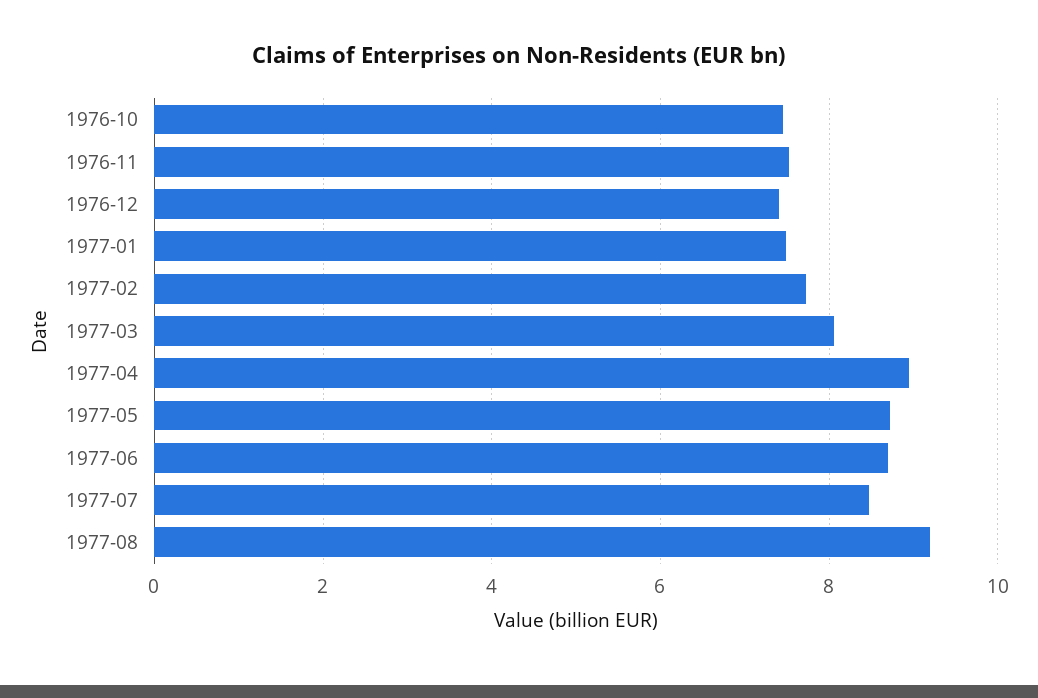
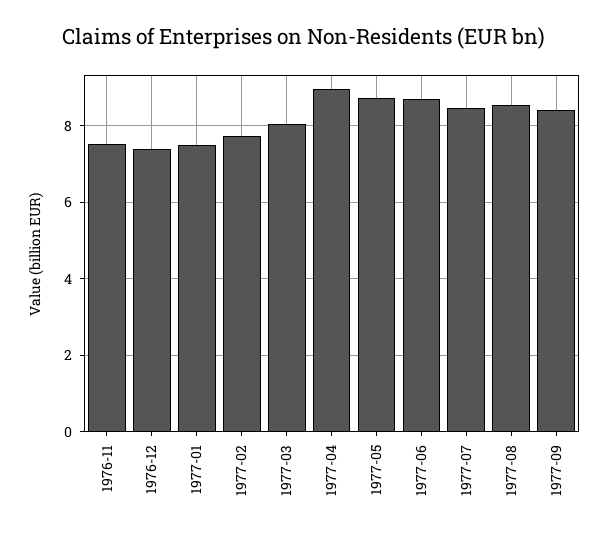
1976-10: 7.4 -> none
1977-08: 9.2 -> 8.6
1977-09: none -> 8.4

